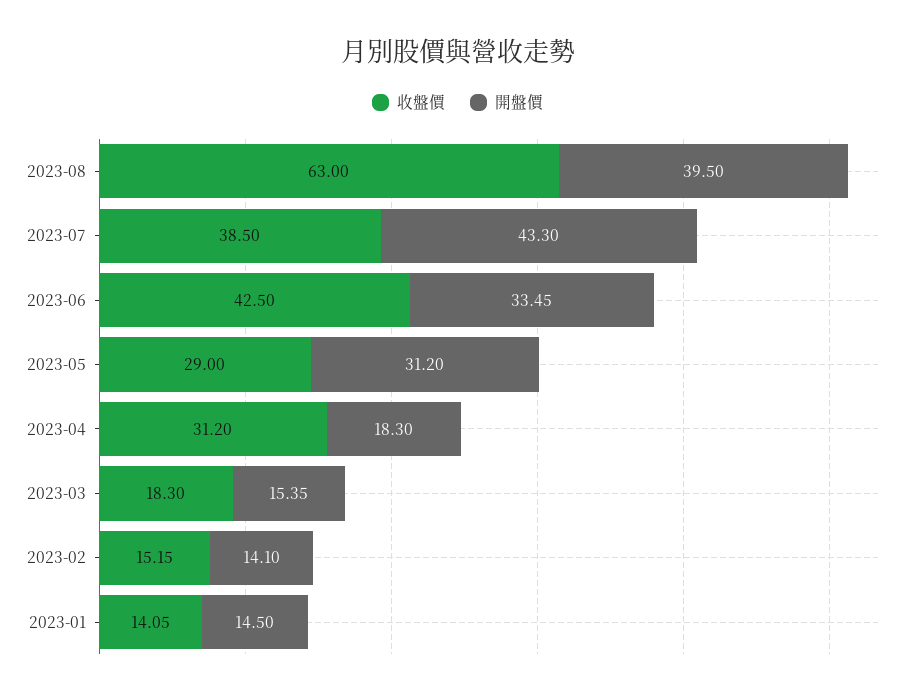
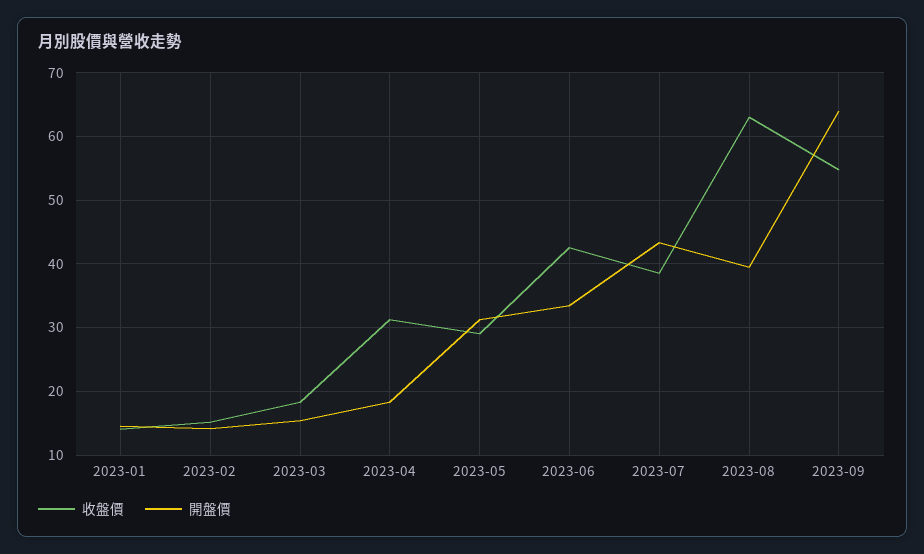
收盤價, 2023-09: none -> 55
開盤價, 2023-09: none -> 64

